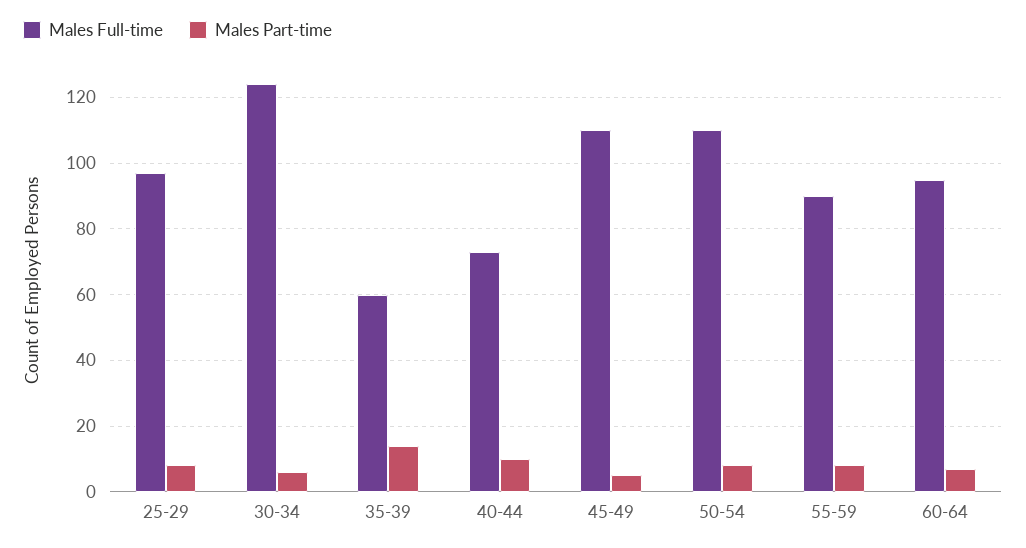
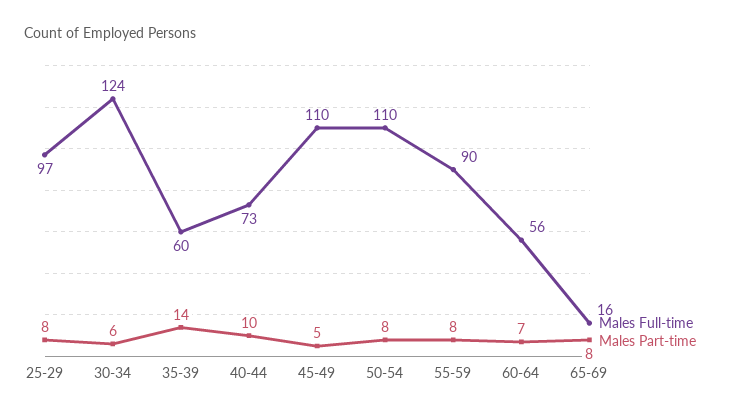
Males Full-time, 60-64: 95 -> 56
Males Full-time, 65-69: none -> 16
Males Part-time, 65-69: none -> 8

